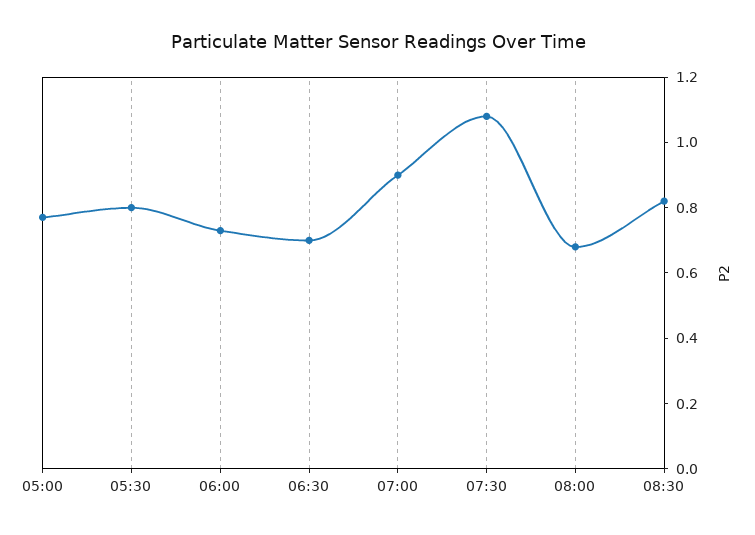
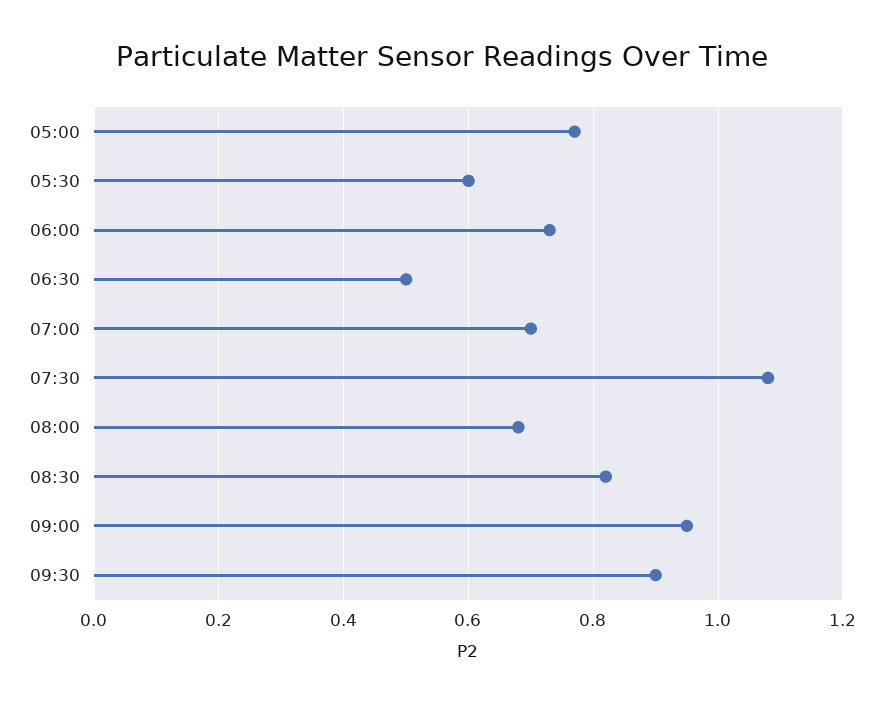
05:30: 0.8 -> 0.6
06:30: 0.7 -> 0.5
07:00: 0.9 -> 0.7
09:00: none -> 0.95
09:30: none -> 0.9

